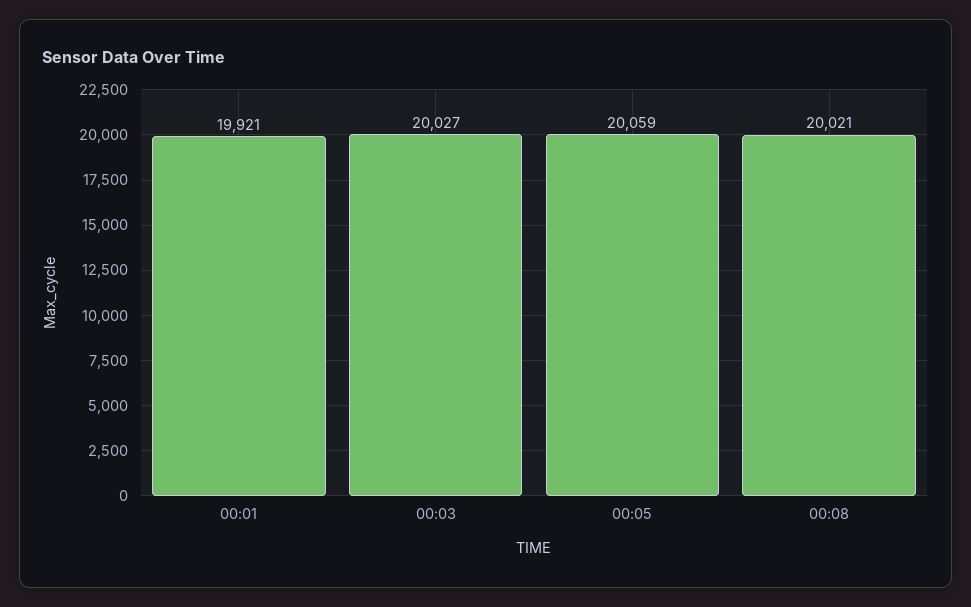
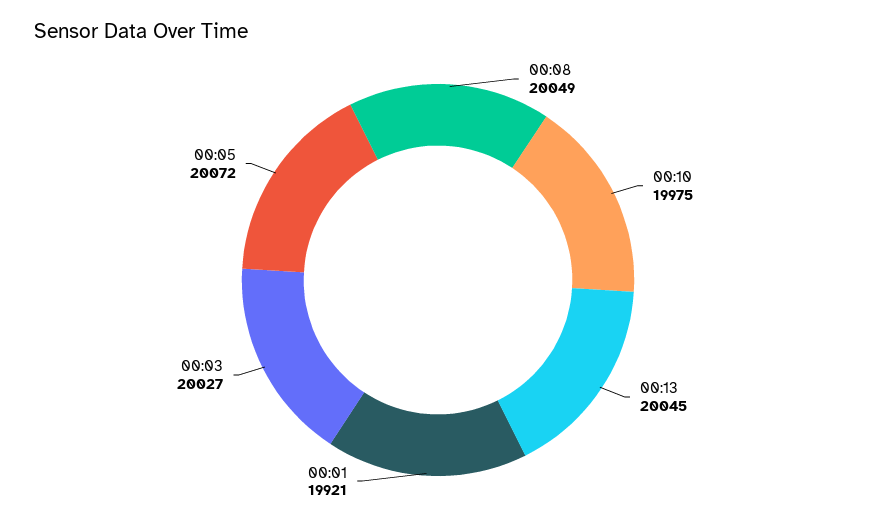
00:05: 20059 -> 20072
00:08: 20021 -> 20049
00:10: none -> 19975
00:13: none -> 20045

